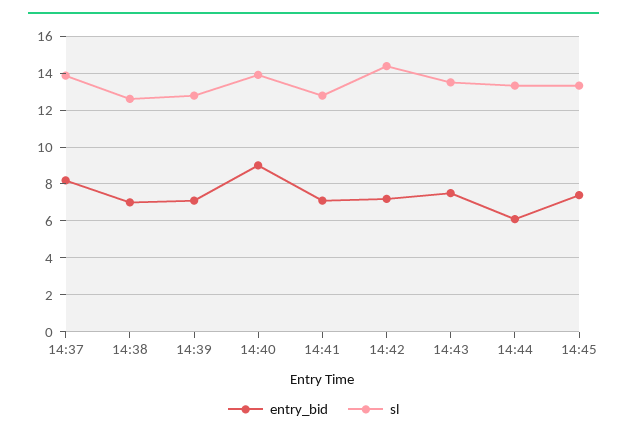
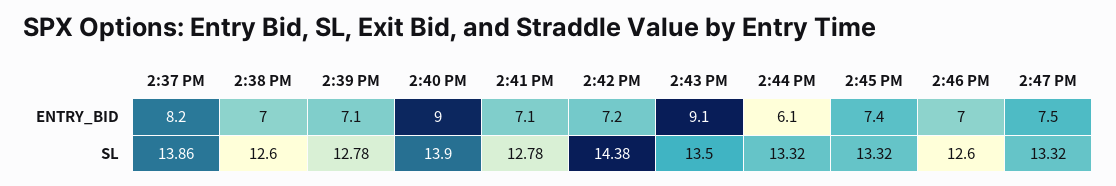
entry_bid, 14:43: 7.5 -> 9.1
entry_bid, 2:46 PM: none -> 7
entry_bid, 2:47 PM: none -> 7.5
sl, 2:46 PM: none -> 12.6
sl, 2:47 PM: none -> 13.32

